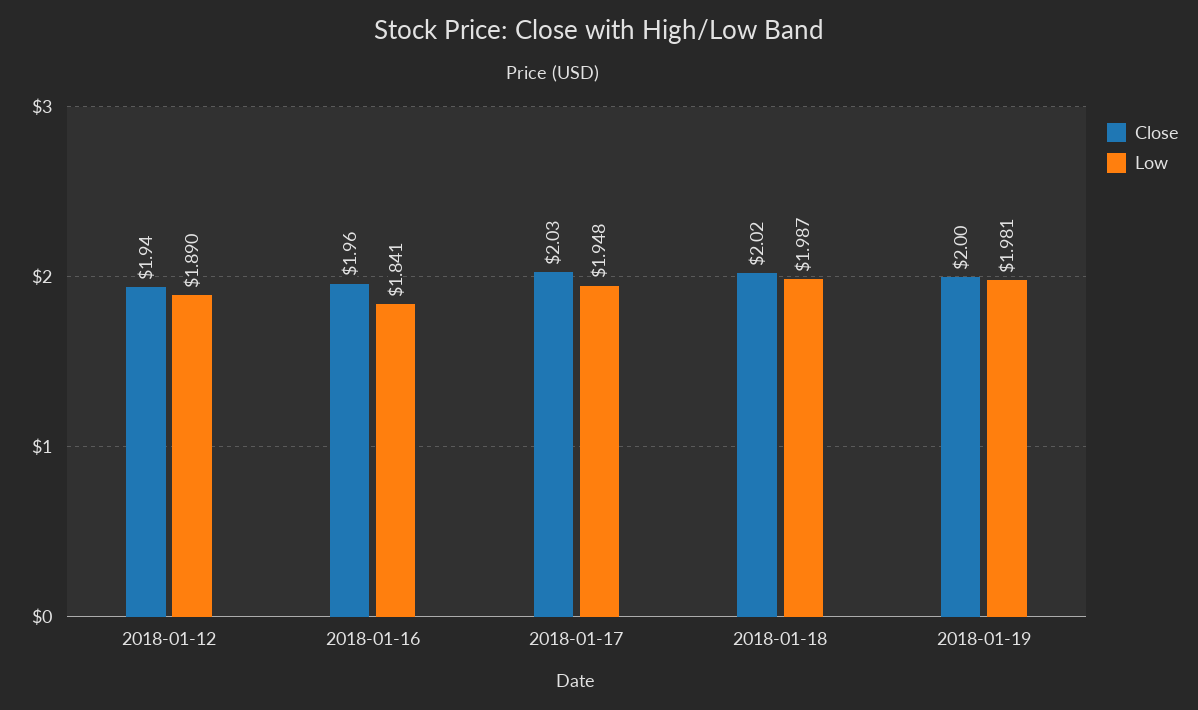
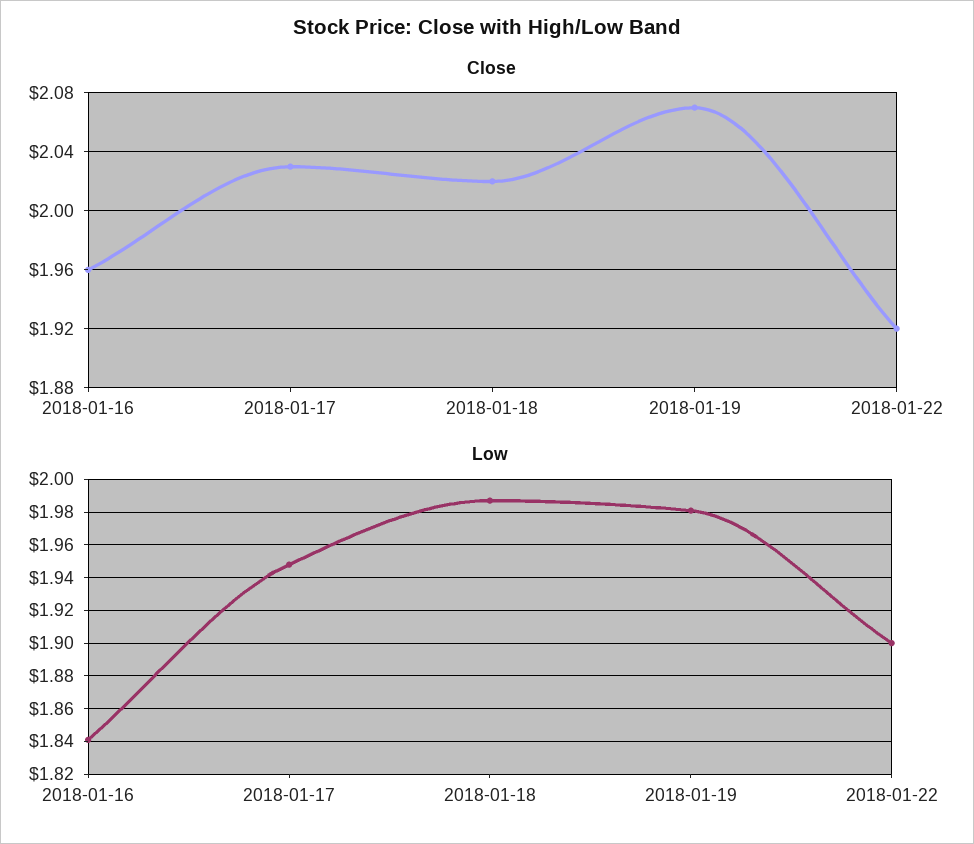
Close, 2018-01-12: 1.94 -> none
Low, 2018-01-12: 1.89 -> none
Close, 2018-01-19: 2 -> 2.07
Close, 2018-01-22: none -> 1.92
Low, 2018-01-22: none -> 1.9

